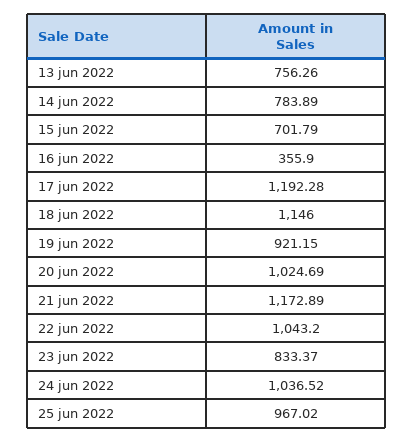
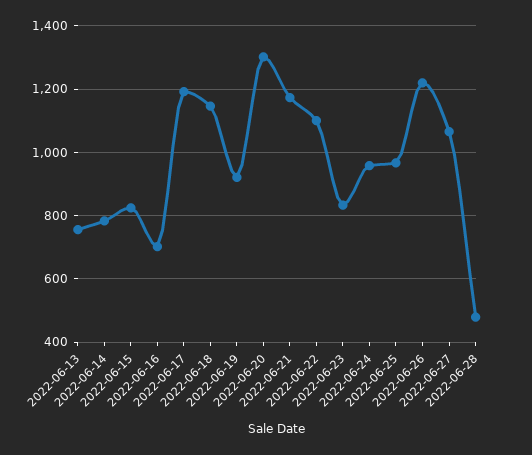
15 jun 2022: 701.79 -> 820
16 jun 2022: 355.9 -> 700
20 jun 2022: 1024.69 -> 1300
22 jun 2022: 1043.2 -> 1100
24 jun 2022: 1036.52 -> 960
2022-06-26: none -> 1220
2022-06-27: none -> 1060
2022-06-28: none -> 480

